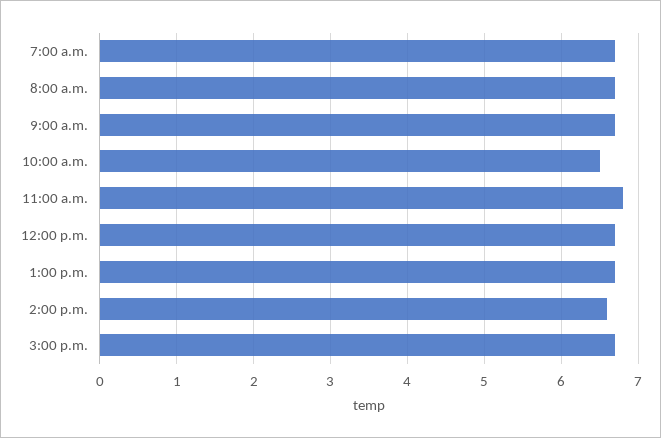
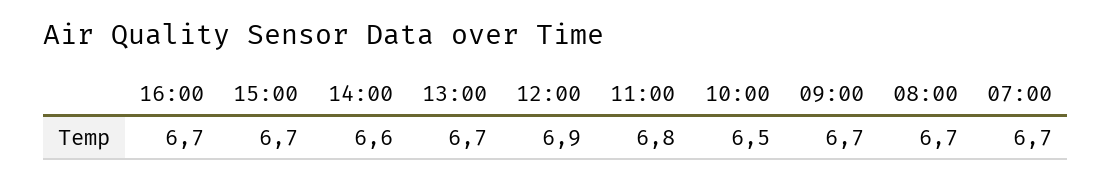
12:00 p.m.: 6.7 -> 6.9
16:00: none -> 6.7

